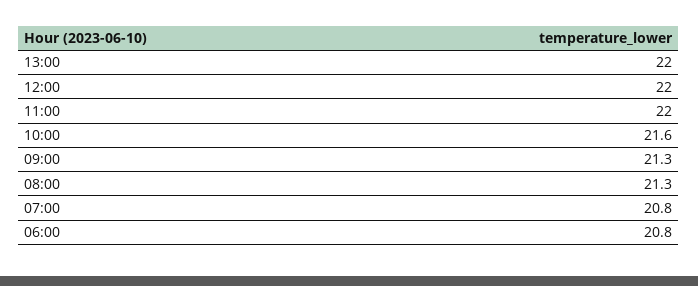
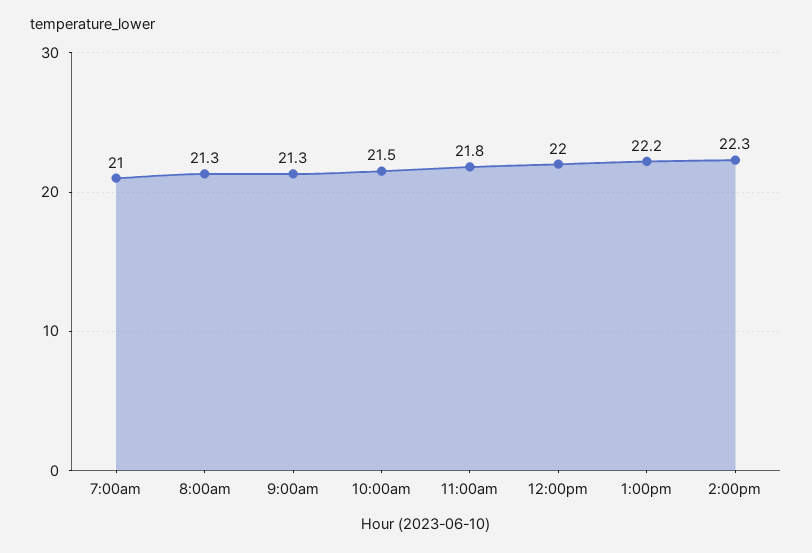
13:00: 22 -> 22.2
11:00: 22 -> 21.8
10:00: 21.6 -> 21.5
07:00: 20.8 -> 21
06:00: 20.8 -> none
2:00pm: none -> 22.3

